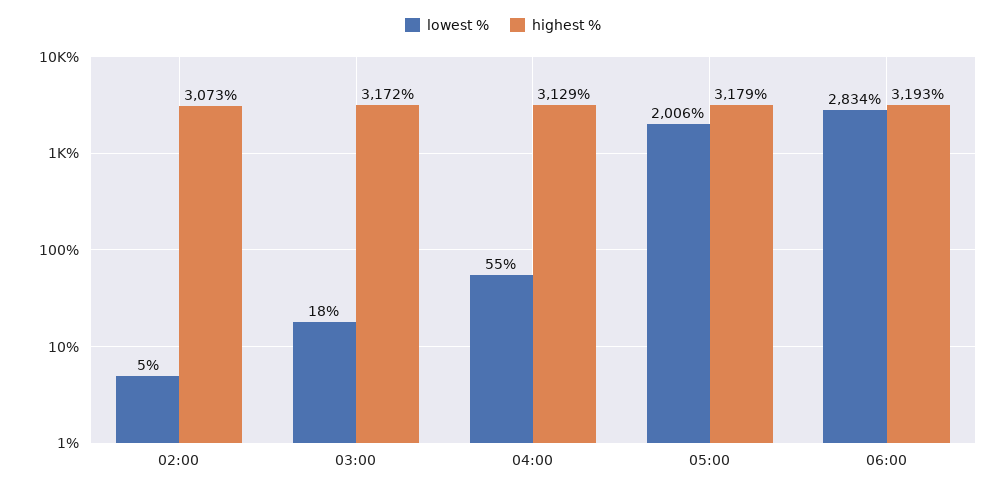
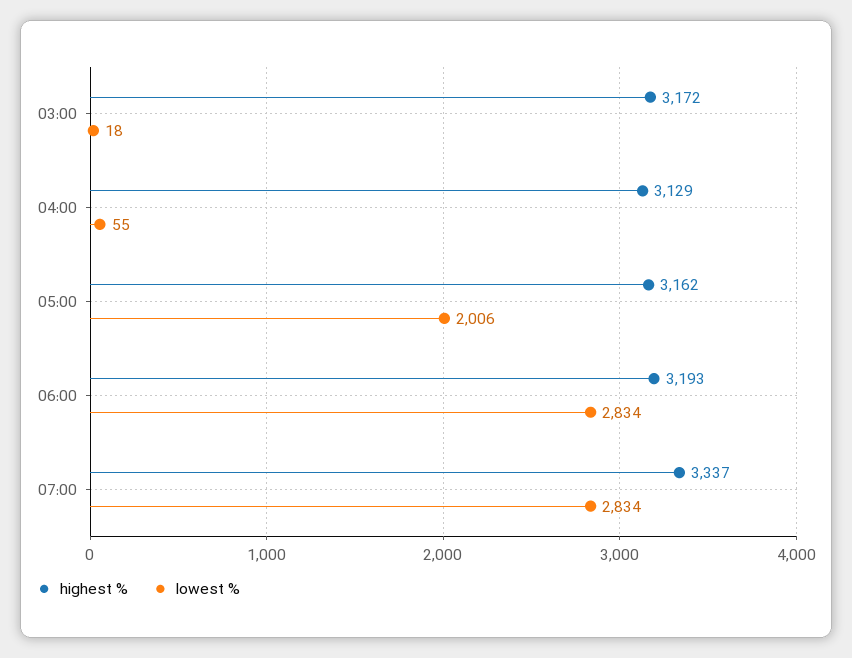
lowest %, 02:00: 5 -> none
highest %, 02:00: 3073 -> none
highest %, 05:00: 3179 -> 3162
highest %, 07:00: none -> 3337
lowest %, 07:00: none -> 2834

